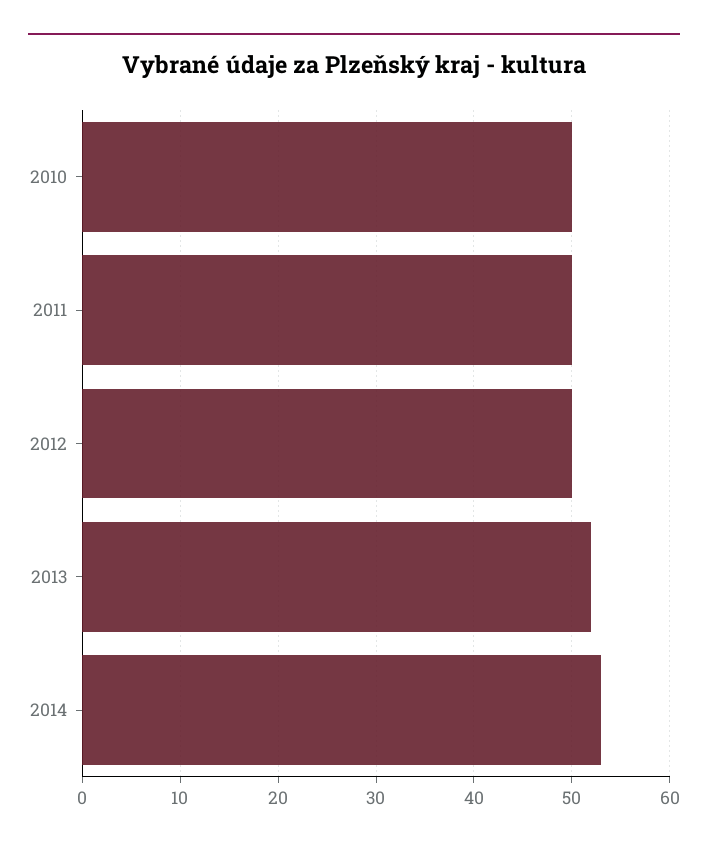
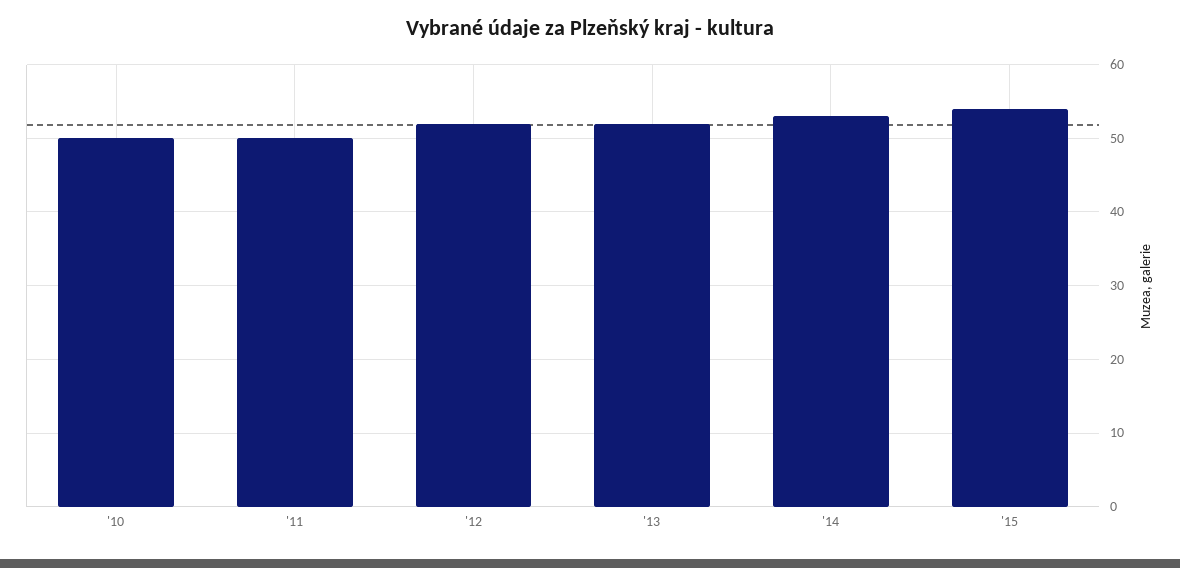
2012: 50 -> 52
'15: none -> 54

